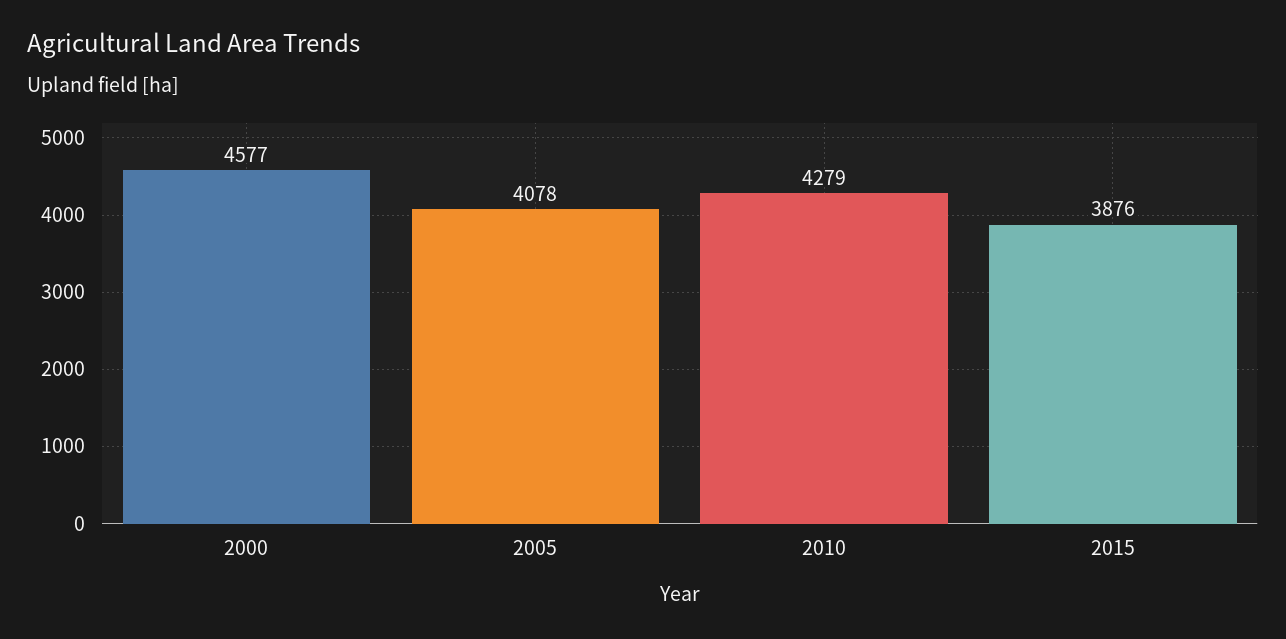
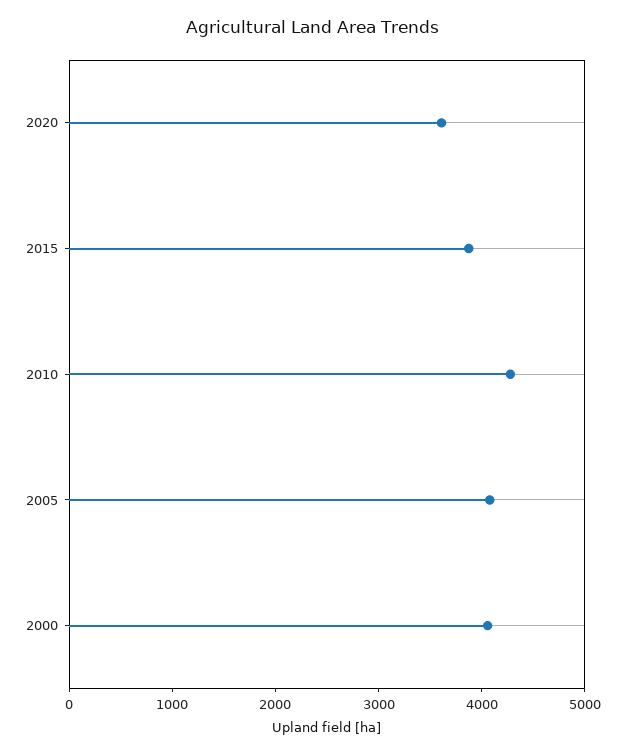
2000: 4577 -> 4000
2020: none -> 3600

